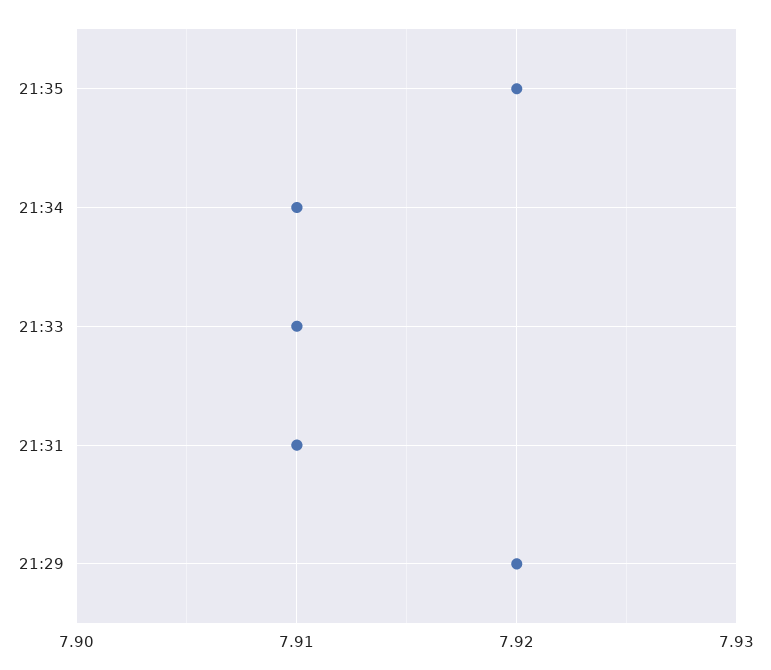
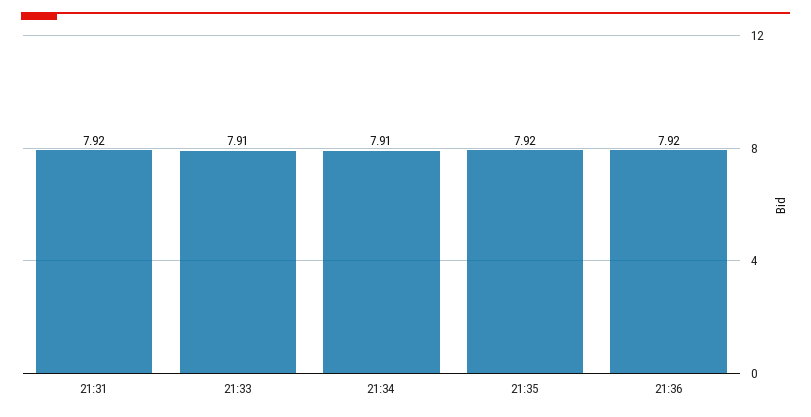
21:31: 7.91 -> 7.92
21:29: 7.92 -> none
21:36: none -> 7.92

